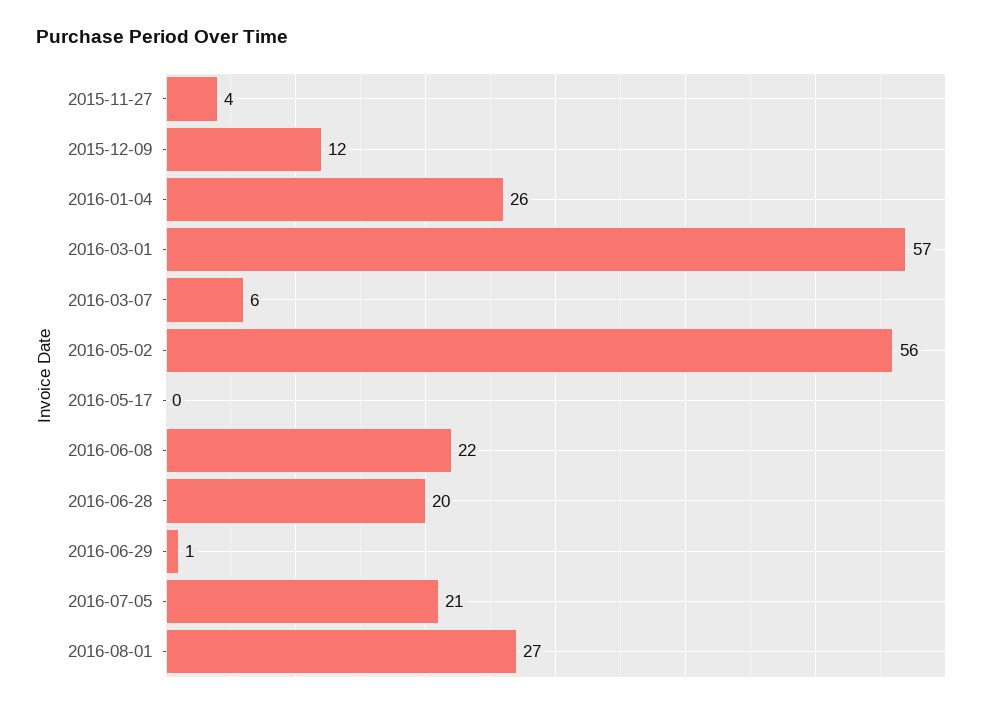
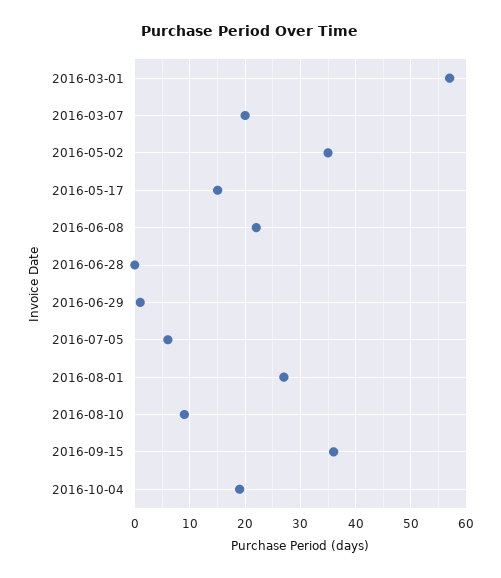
2015-11-27: 4 -> none
2015-12-09: 12 -> none
2016-01-04: 26 -> none
2016-03-07: 6 -> 20
2016-05-02: 56 -> 35
2016-05-17: 0 -> 15
2016-06-28: 20 -> 0
2016-07-05: 21 -> 5
2016-08-10: none -> 10
2016-09-15: none -> 35
2016-10-04: none -> 20

